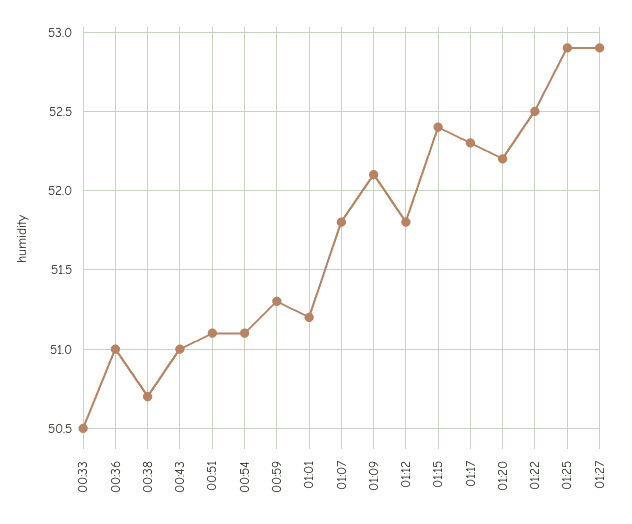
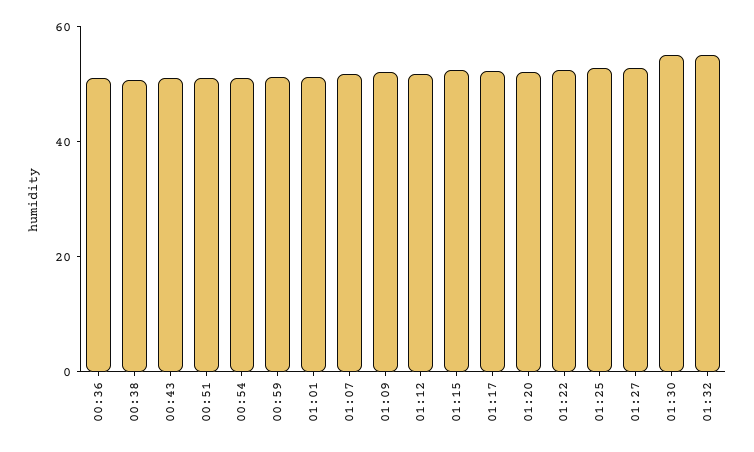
00:33: 50.5 -> none
01:30: none -> 55
01:32: none -> 55

